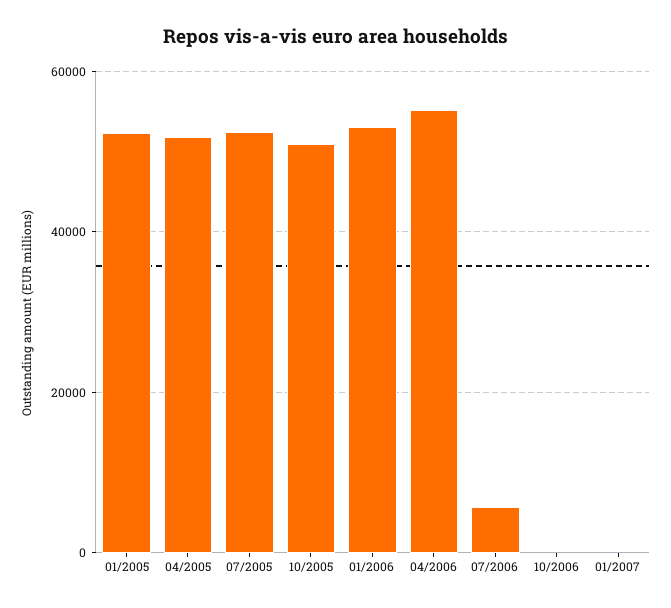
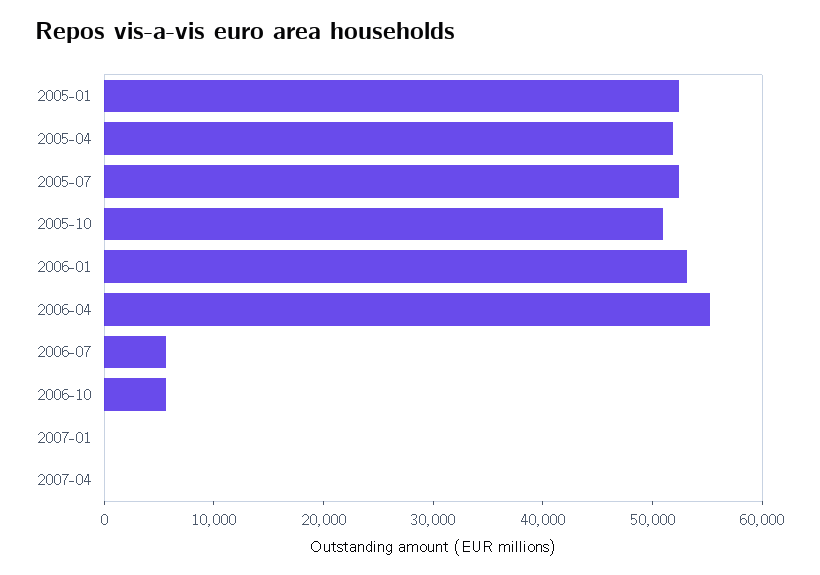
10/2006: 0 -> 6000
2007-04: none -> 0

